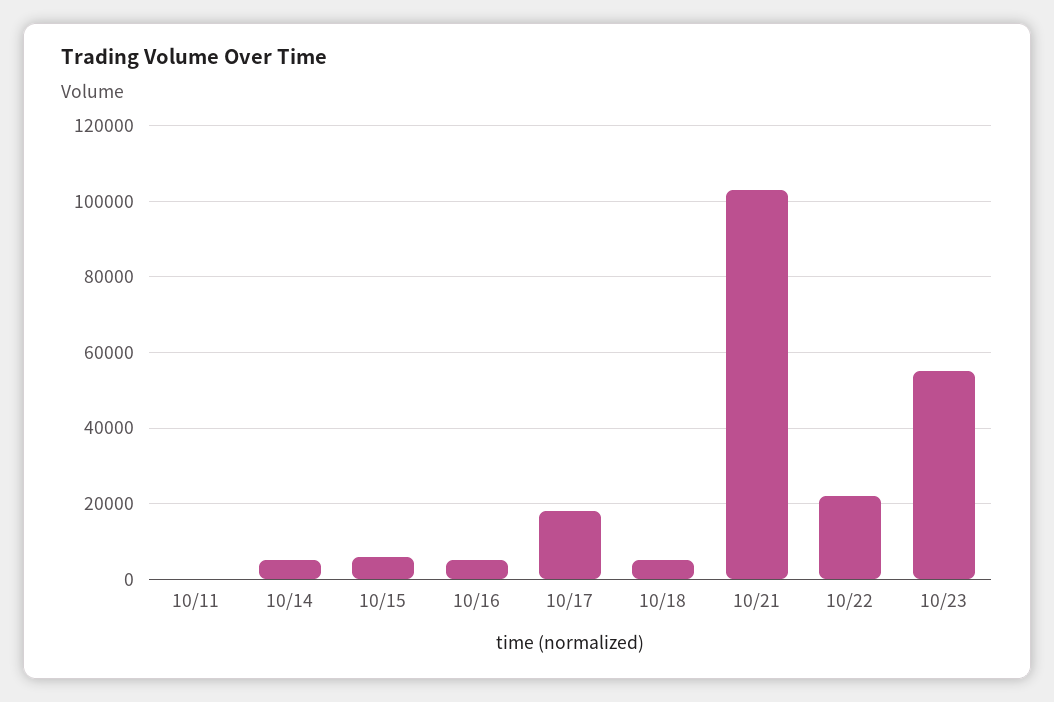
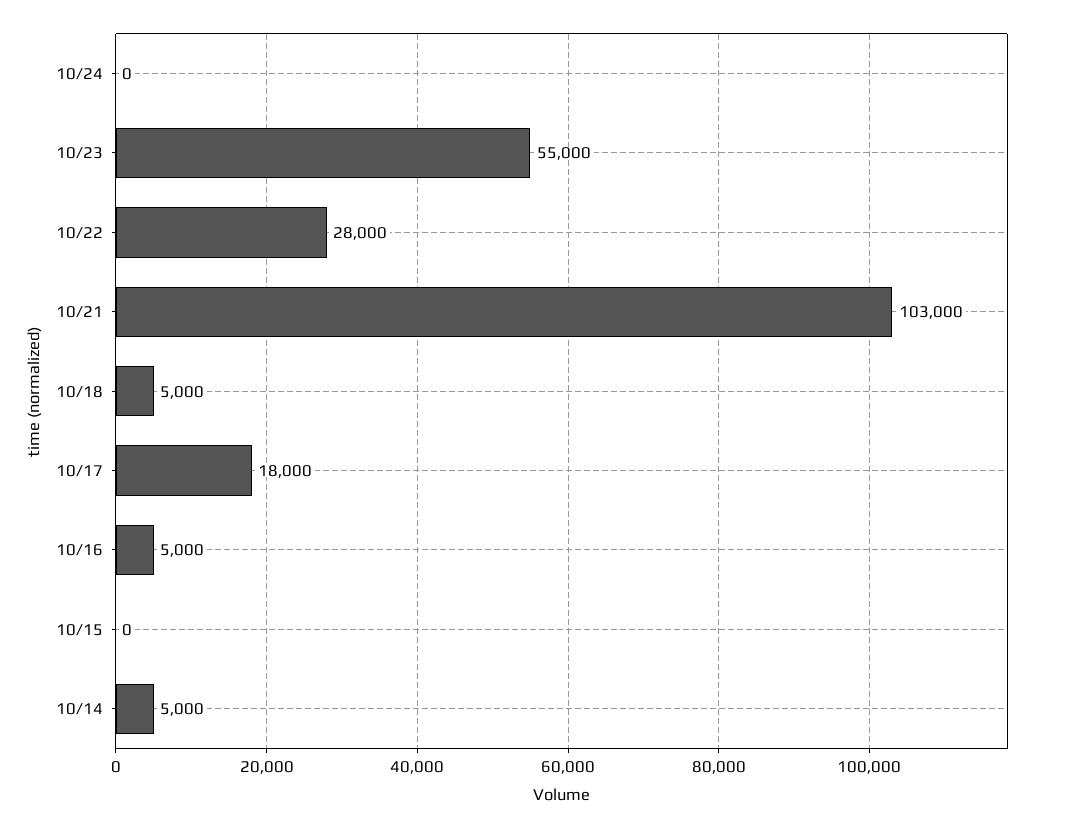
10/11: 0 -> none
10/15: 6000 -> 0
10/22: 22000 -> 28000
10/24: none -> 0

